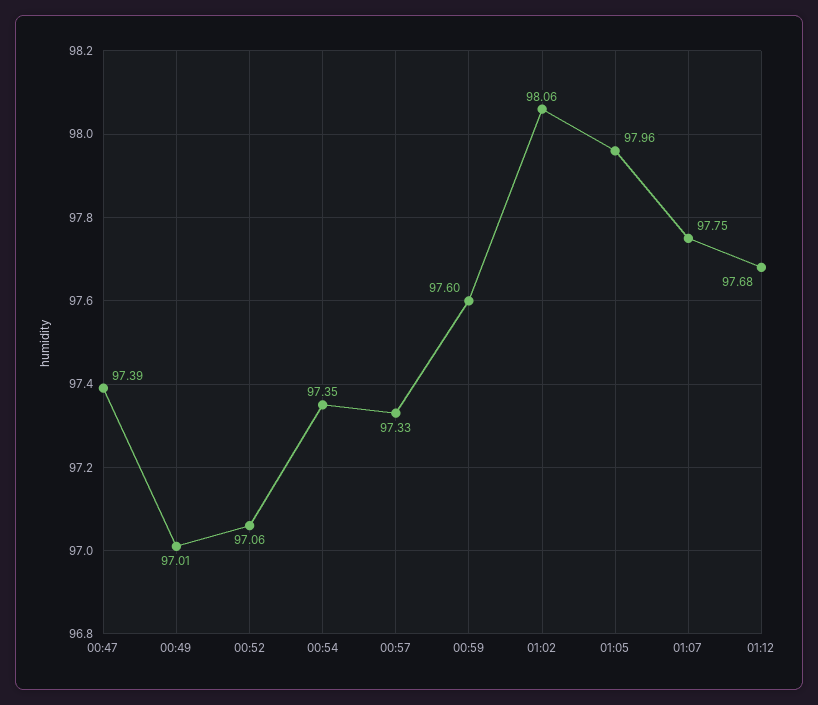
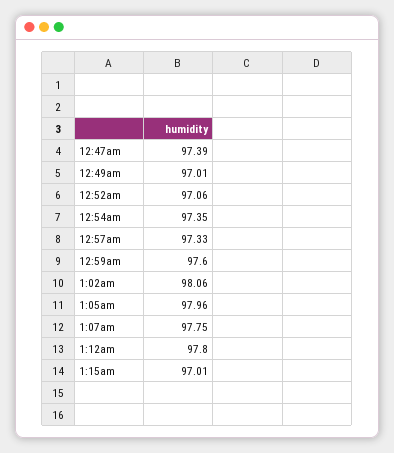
01:12: 97.68 -> 97.8
1:15am: none -> 97.01

